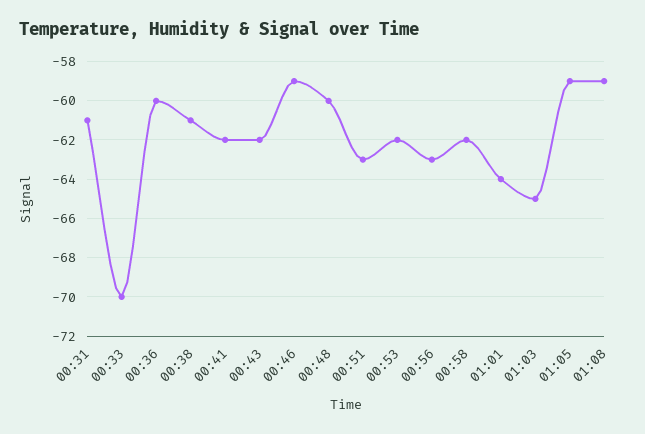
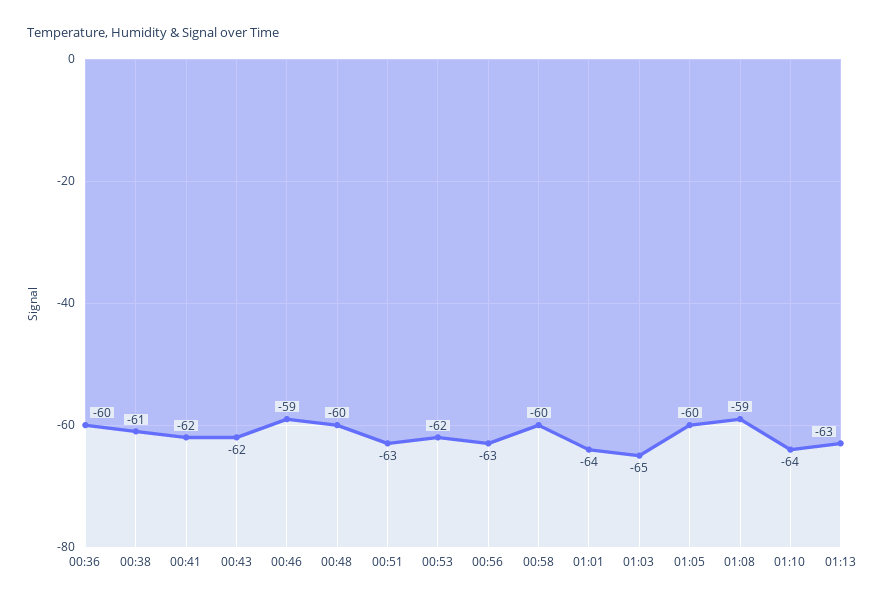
00:31: -61 -> none
00:33: -70 -> none
00:58: -62 -> -60
01:05: -59 -> -60
01:10: none -> -64
01:13: none -> -63

